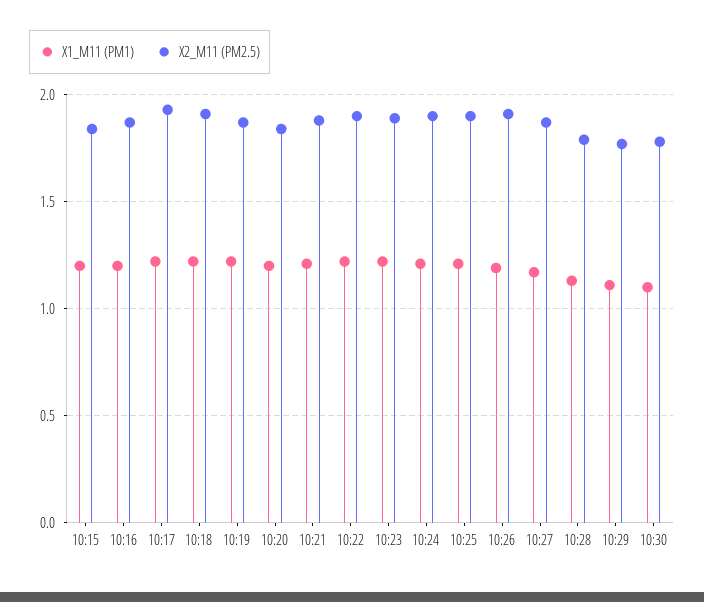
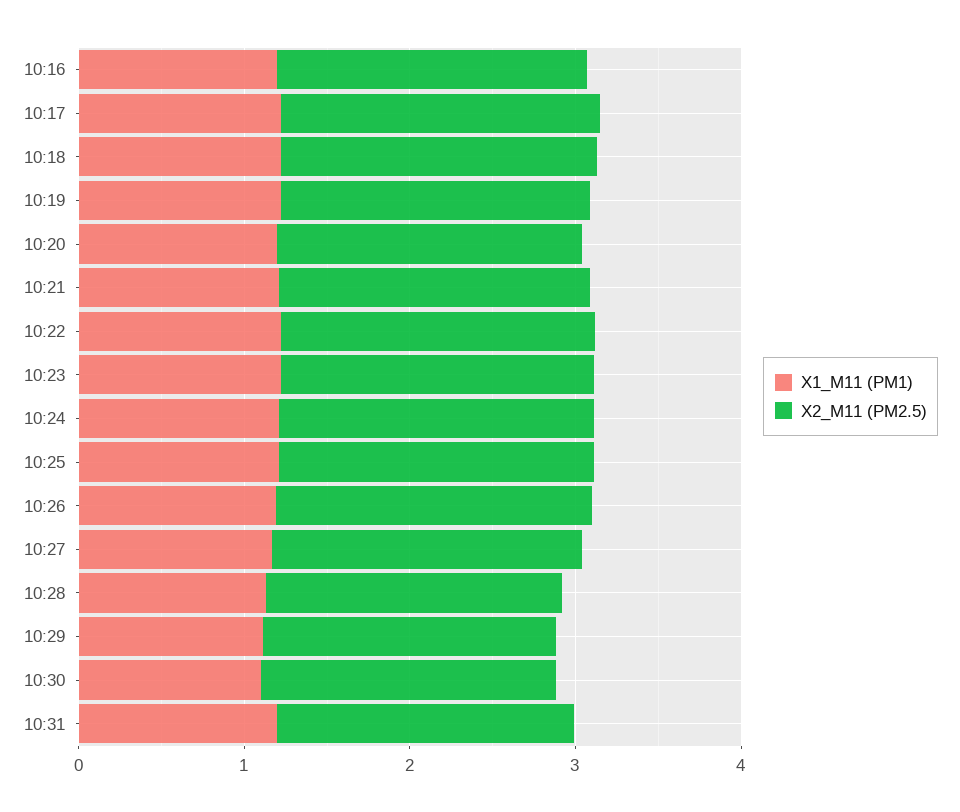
X1_M11 (PM1), 10:15: 1.2 -> none
X2_M11 (PM2.5), 10:15: 1.85 -> none
X1_M11 (PM1), 10:31: none -> 1.2
X2_M11 (PM2.5), 10:31: none -> 1.8

